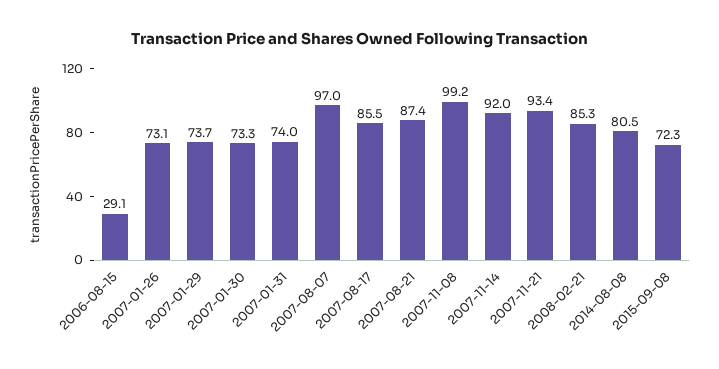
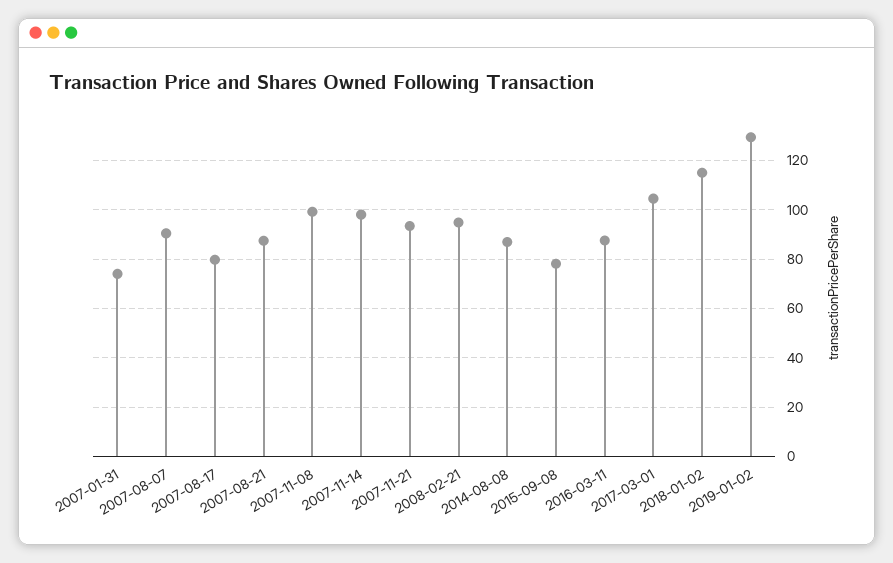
2006-08-15: 29.1 -> none
2007-01-26: 73.1 -> none
2007-01-29: 73.7 -> none
2007-01-30: 73.3 -> none
2007-08-07: 97 -> 90
2007-08-17: 85.5 -> 80
2007-11-14: 92 -> 97.5
2008-02-21: 85.3 -> 95
2014-08-08: 80.5 -> 87.5
2015-09-08: 72.3 -> 77.5
2016-03-11: none -> 87.5
2017-03-01: none -> 105
2018-01-02: none -> 115
2019-01-02: none -> 130

